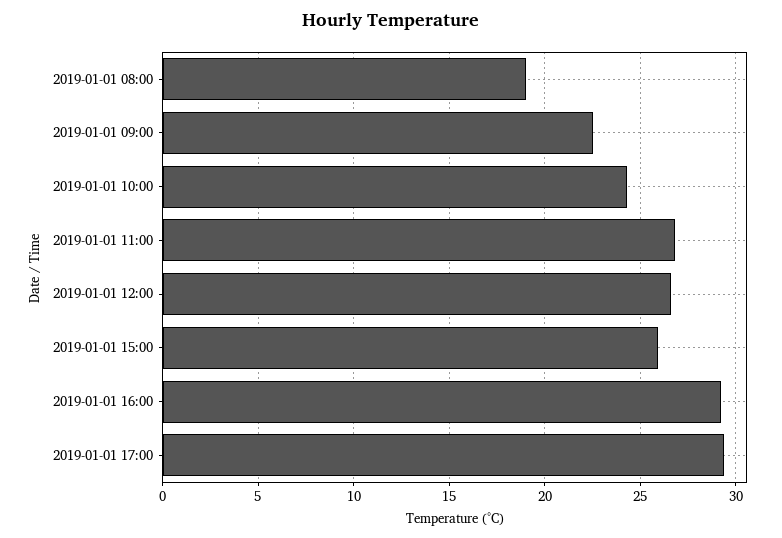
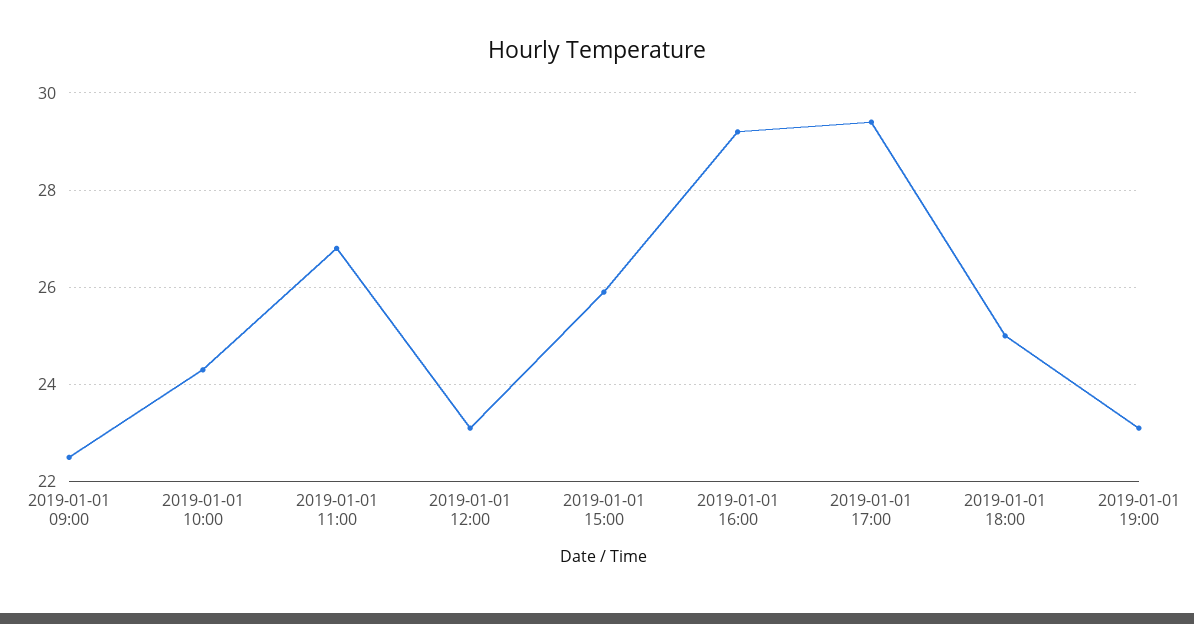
2019-01-01 08:00: 19 -> none
2019-01-01 12:00: 26.5 -> 23
2019-01-01 18:00: none -> 25
2019-01-01 19:00: none -> 23

